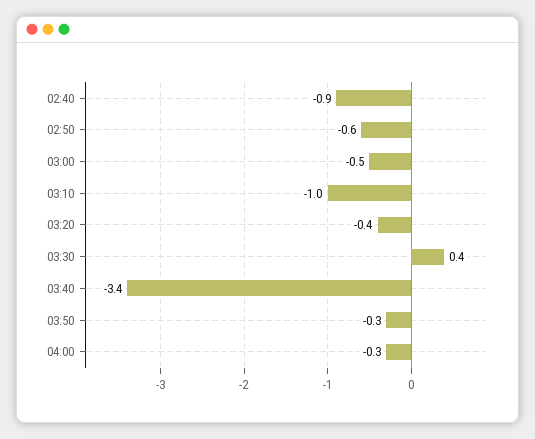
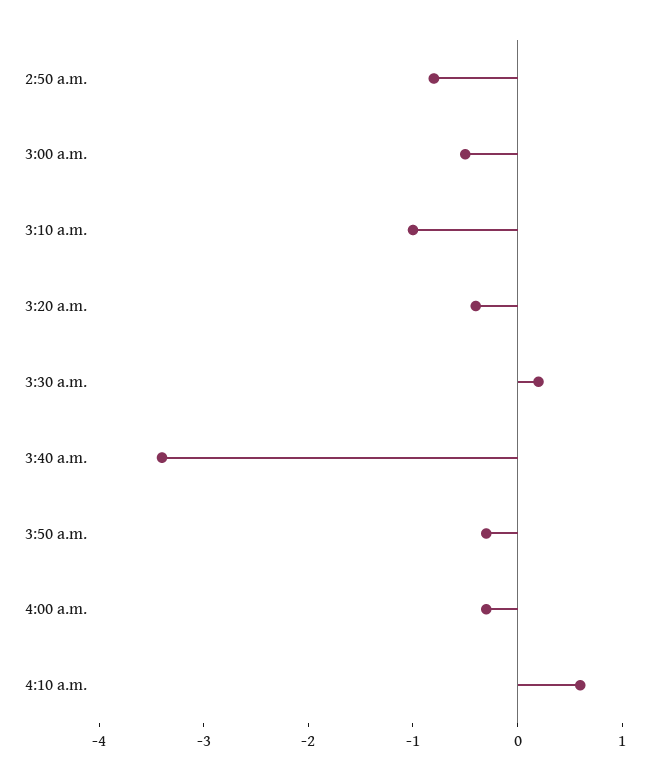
02:40: -0.9 -> none
02:50: -0.6 -> -0.8
03:30: 0.4 -> 0.2
4:10 a.m.: none -> 0.6

